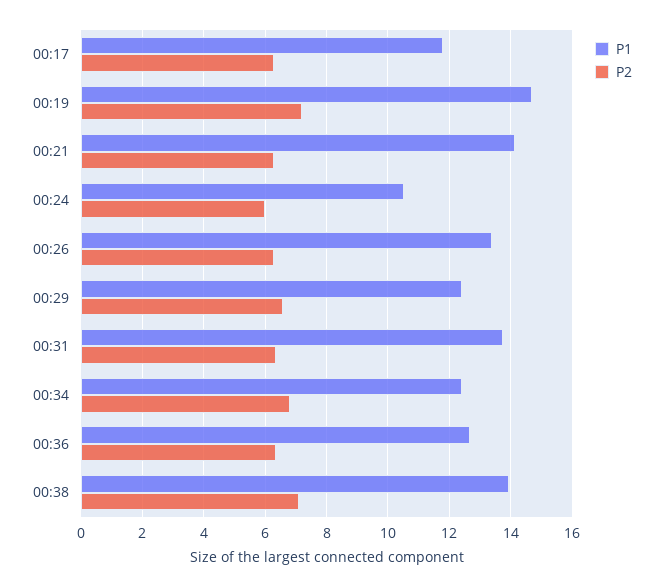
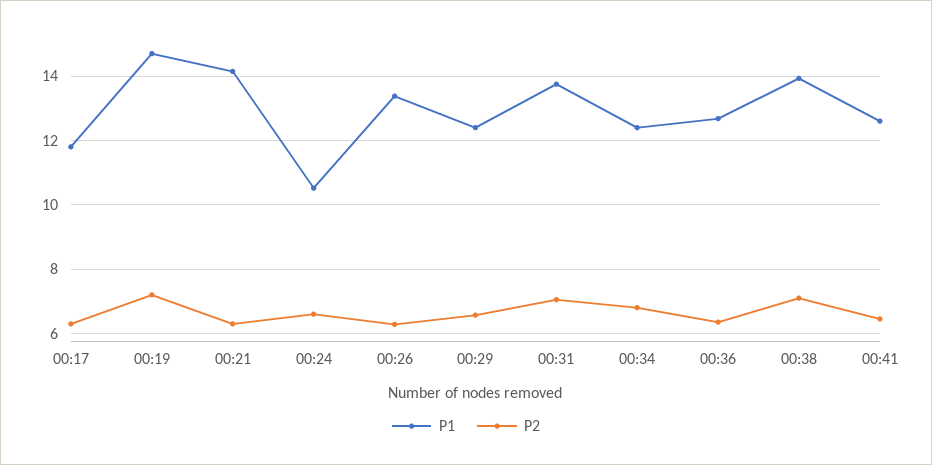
P2, 00:24: 6 -> 6.6
P2, 00:31: 6.4 -> 7
P1, 00:41: none -> 12.6
P2, 00:41: none -> 6.4

